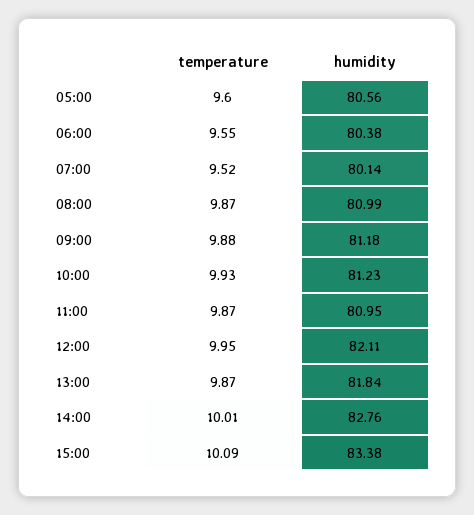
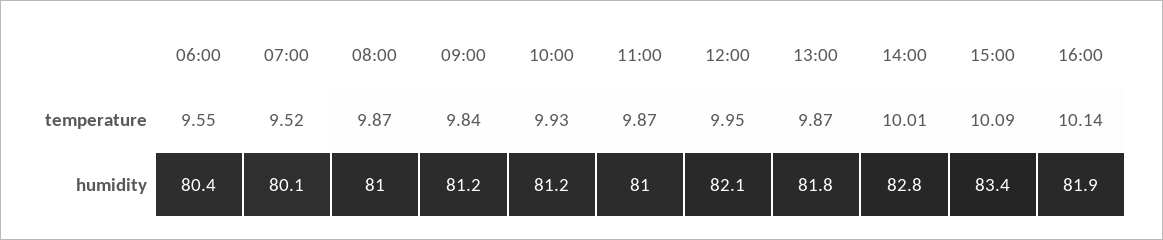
temperature, 05:00: 9.6 -> none
humidity, 05:00: 80.56 -> none
temperature, 09:00: 9.88 -> 9.84
temperature, 16:00: none -> 10.14
humidity, 16:00: none -> 81.9

